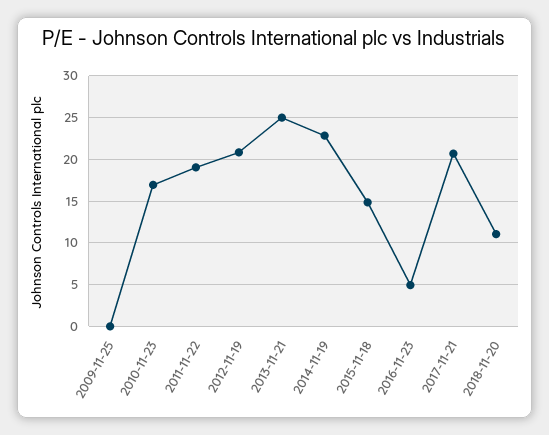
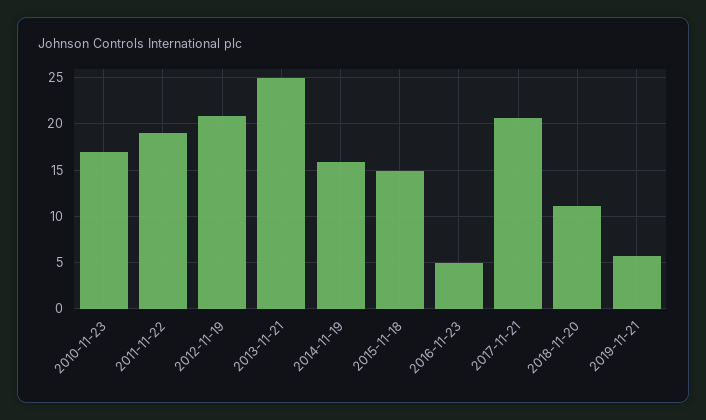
2009-11-25: 0 -> none
2014-11-19: 23 -> 16
2019-11-21: none -> 6

